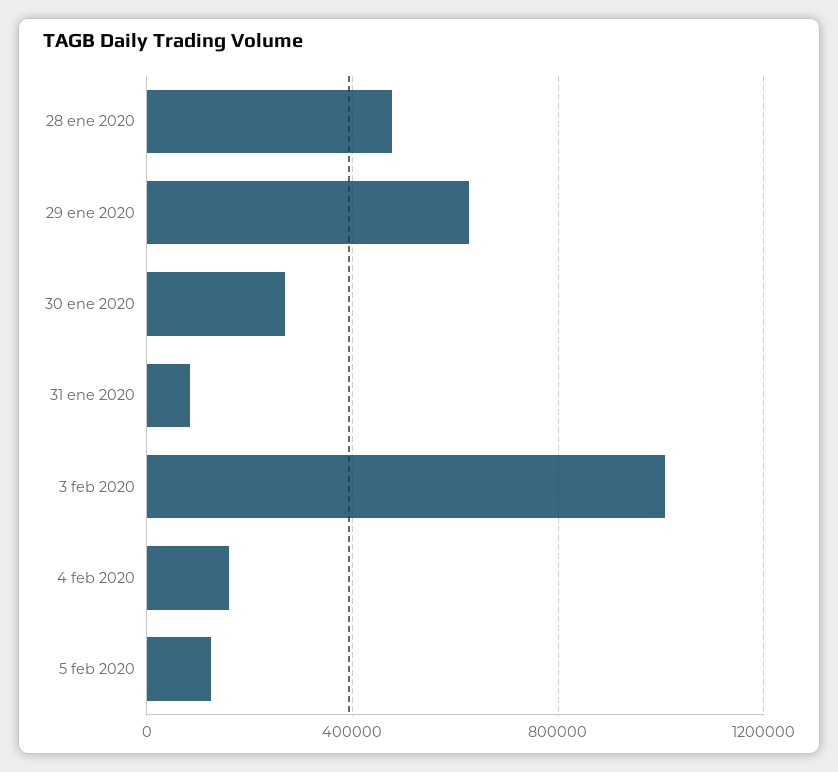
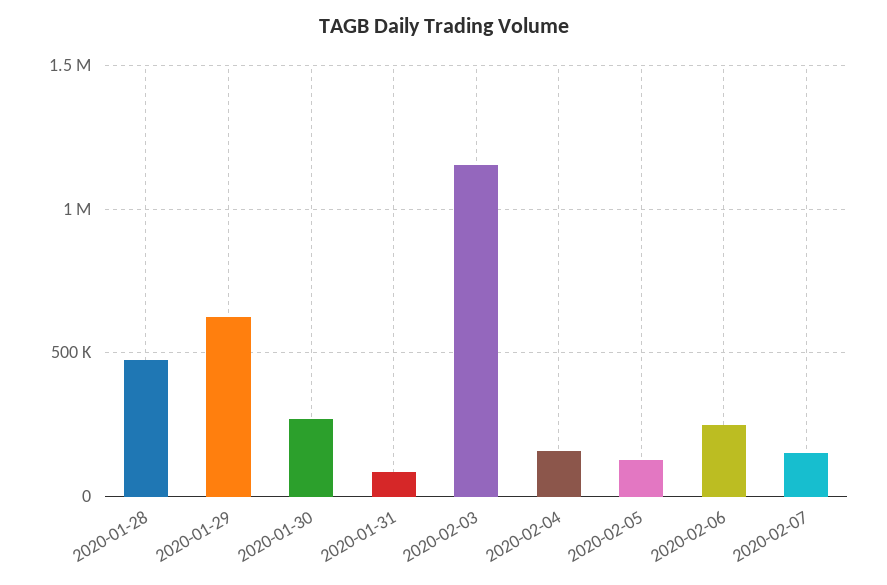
3 feb 2020: 1000000 -> 1150000
2020-02-06: none -> 250000
2020-02-07: none -> 150000

